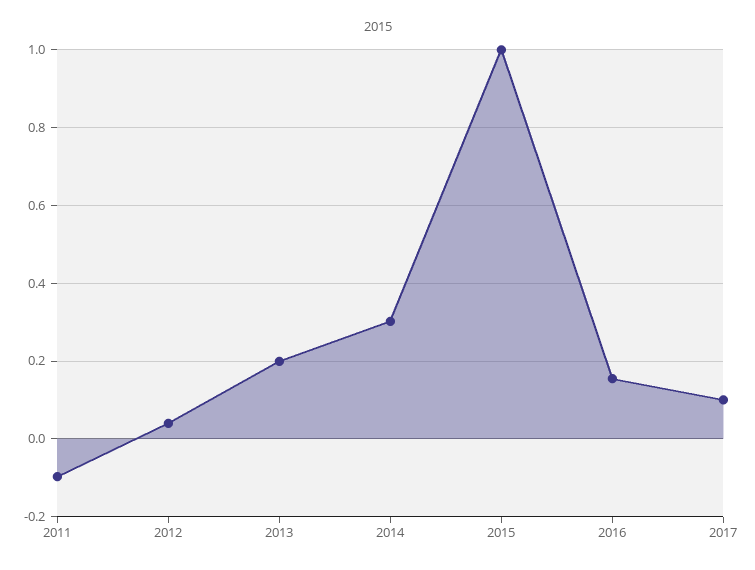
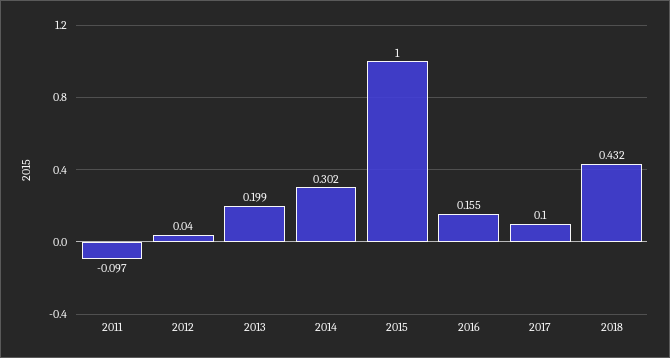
2018: none -> 0.432

